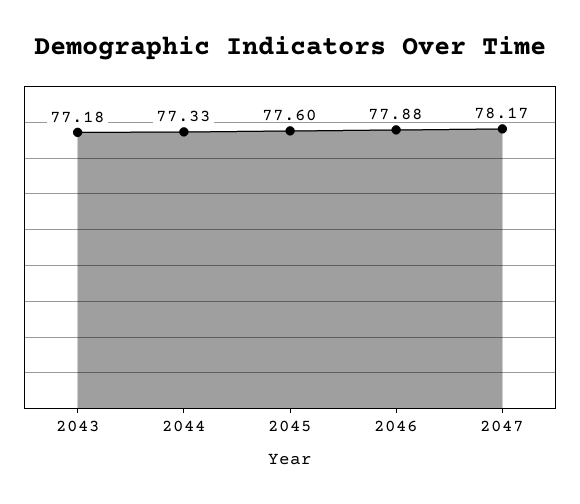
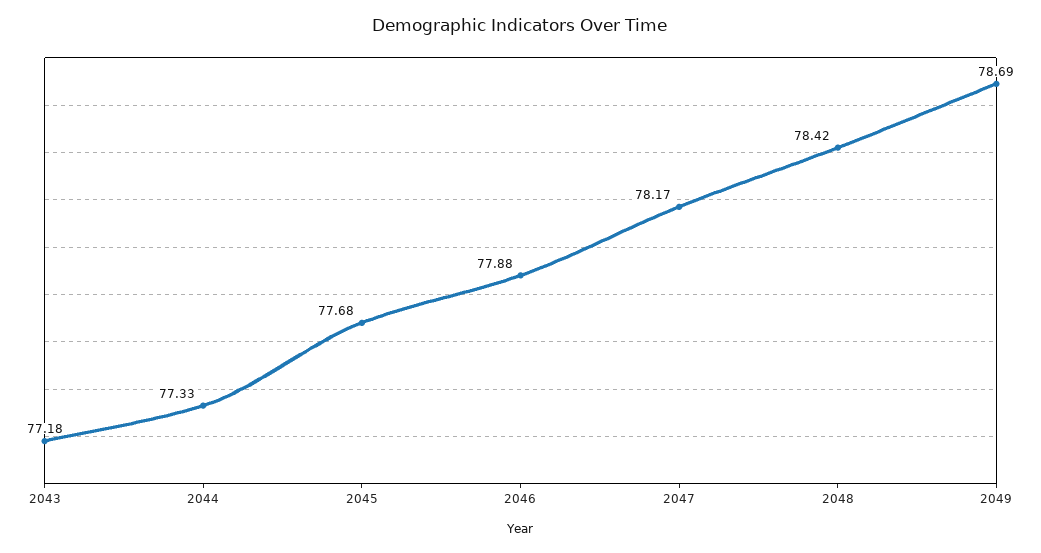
2045: 77.6 -> 77.68
2048: none -> 78.42
2049: none -> 78.69

